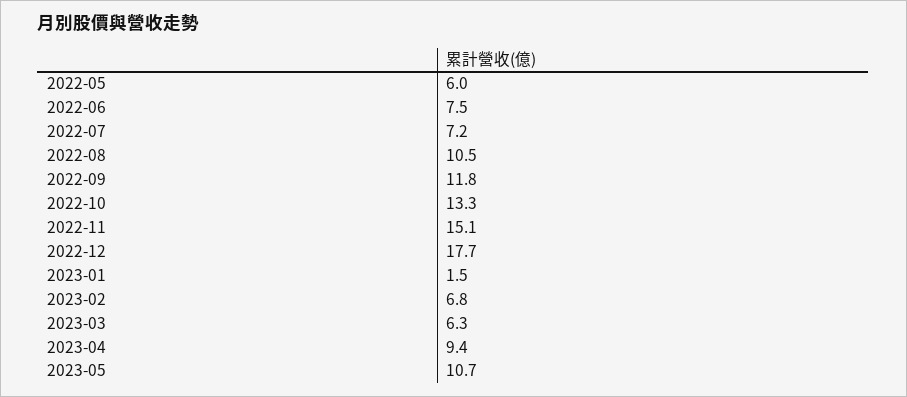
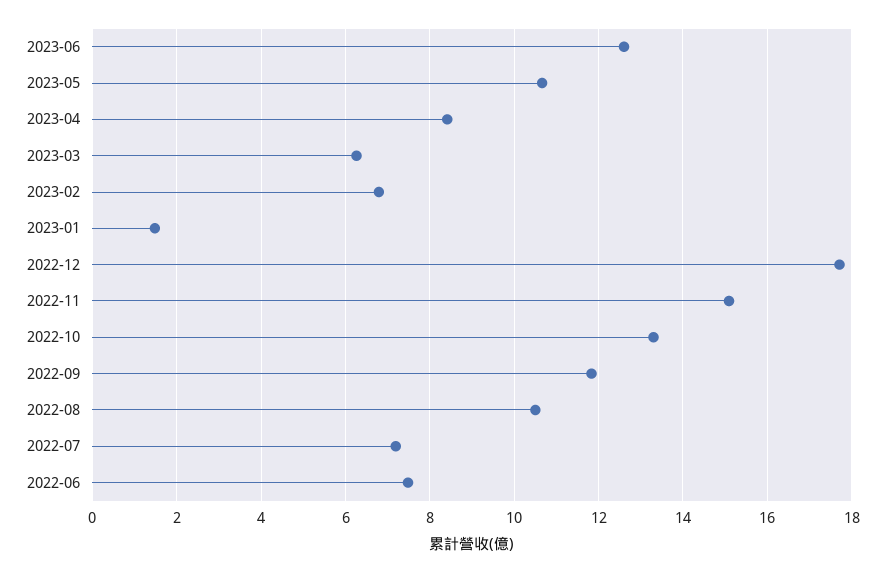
2022-05: 6 -> none
2023-04: 9.4 -> 8.4
2023-06: none -> 12.6

